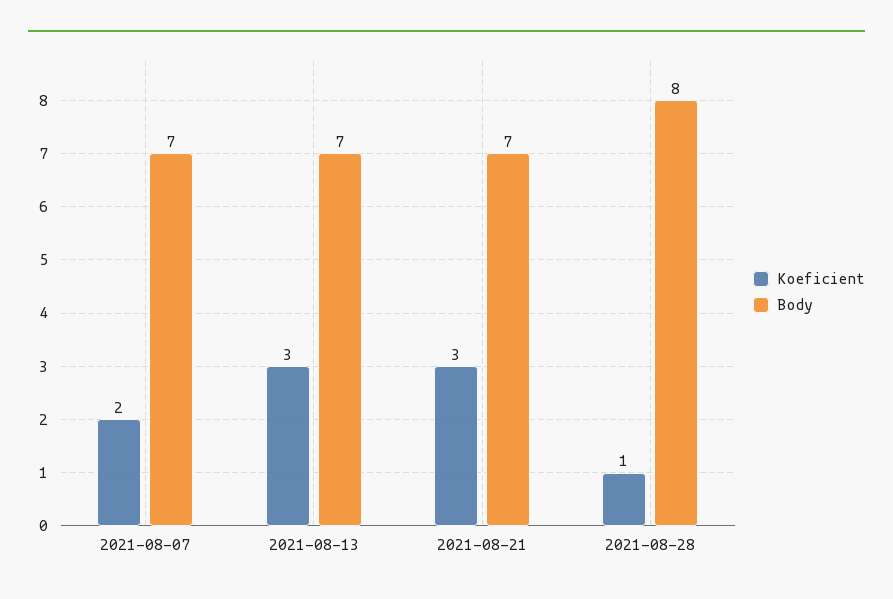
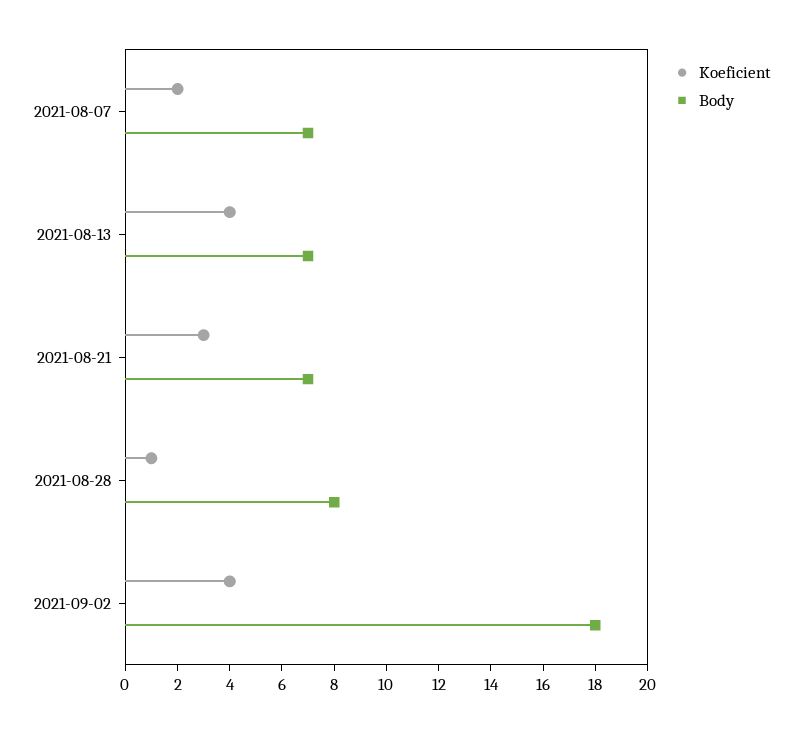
Koeficient, 2021-08-13: 3 -> 4
Koeficient, 2021-09-02: none -> 4
Body, 2021-09-02: none -> 18

